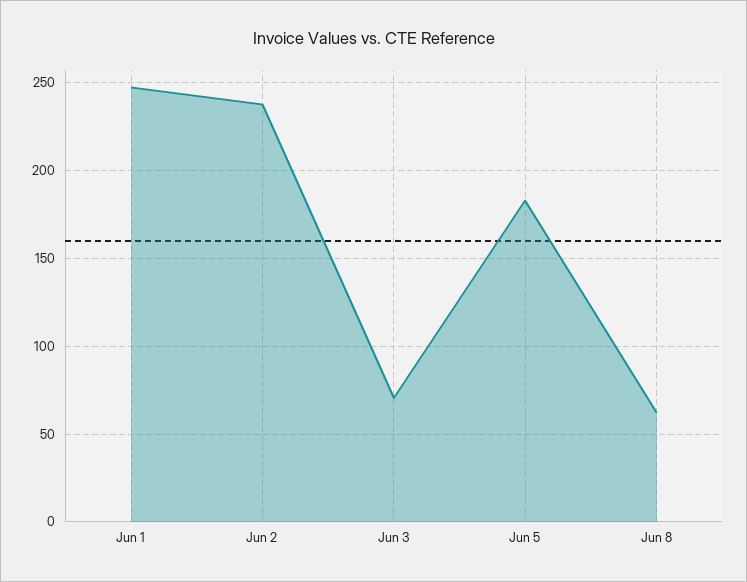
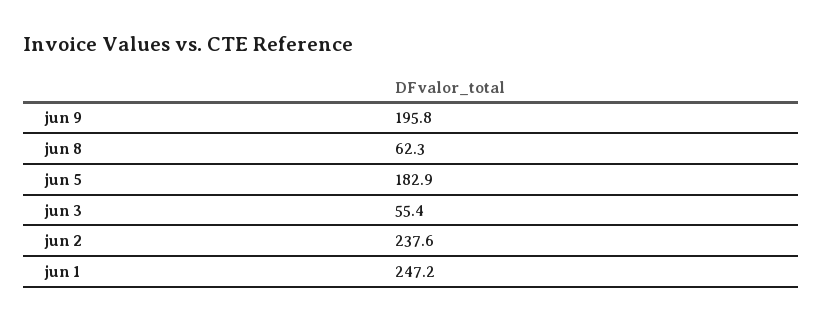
Jun 3: 70 -> 55.4
jun 9: none -> 195.8

